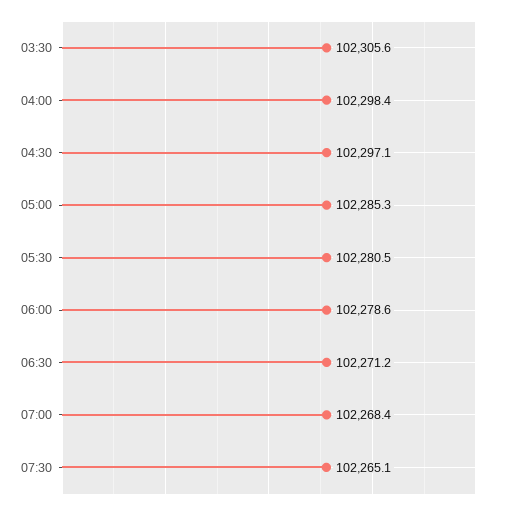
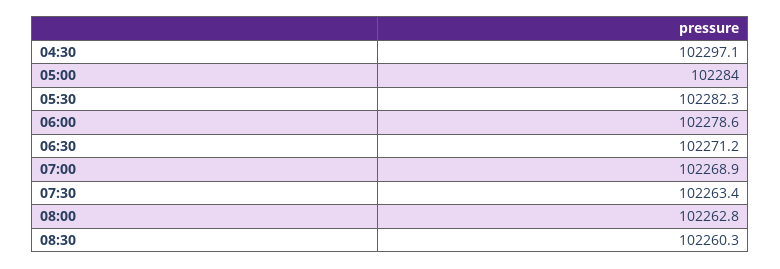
03:30: 102305.6 -> none
04:00: 102298.4 -> none
05:00: 102285.3 -> 102284
05:30: 102280.5 -> 102282.3
07:00: 102268.4 -> 102268.9
07:30: 102265.1 -> 102263.4
08:00: none -> 102262.8
08:30: none -> 102260.3

